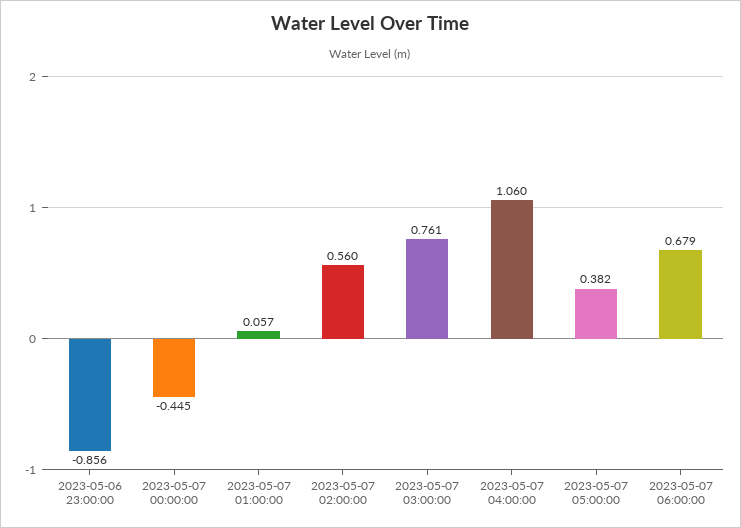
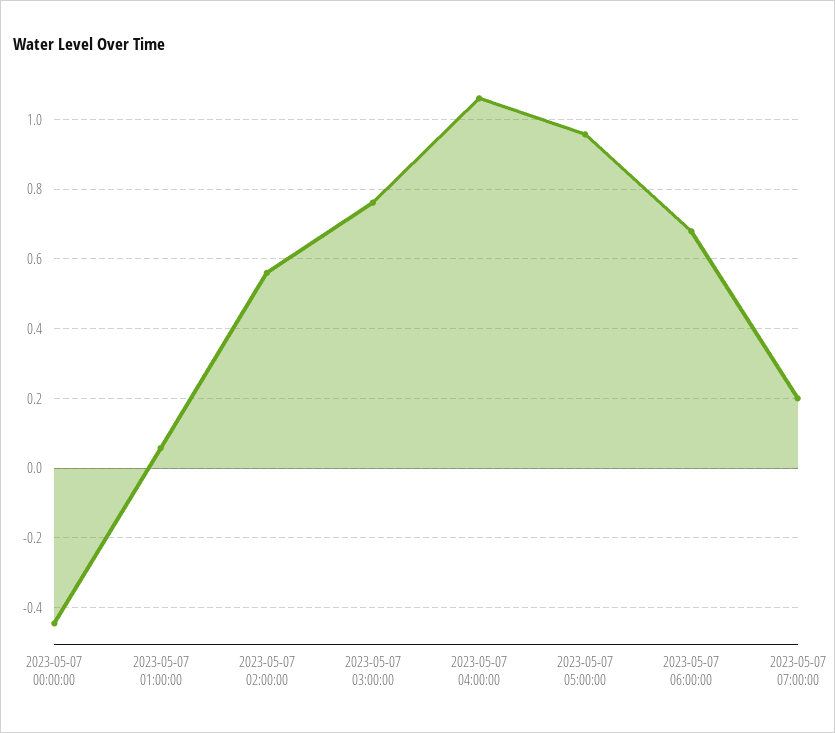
2023-05-06 23:00:00: -0.856 -> none
2023-05-07 05:00:00: 0.382 -> 0.96
2023-05-07 07:00:00: none -> 0.2

